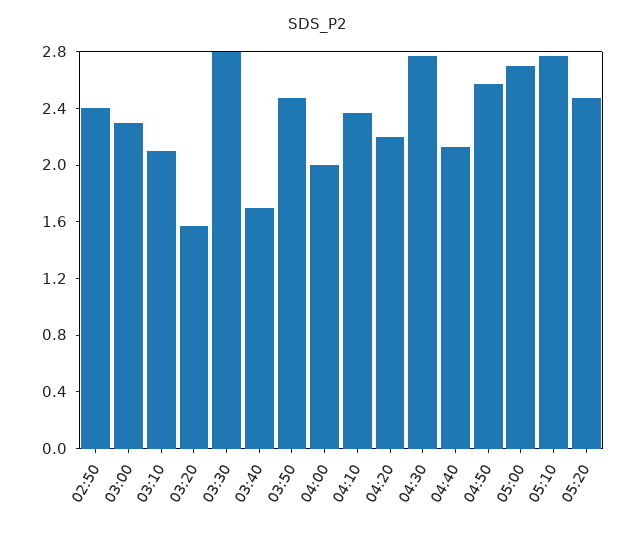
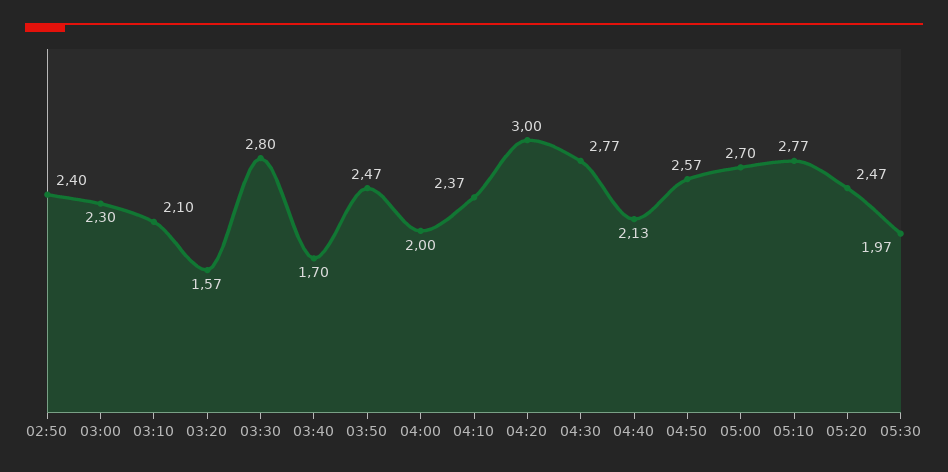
04:20: 2.2 -> 3
05:30: none -> 1.97

